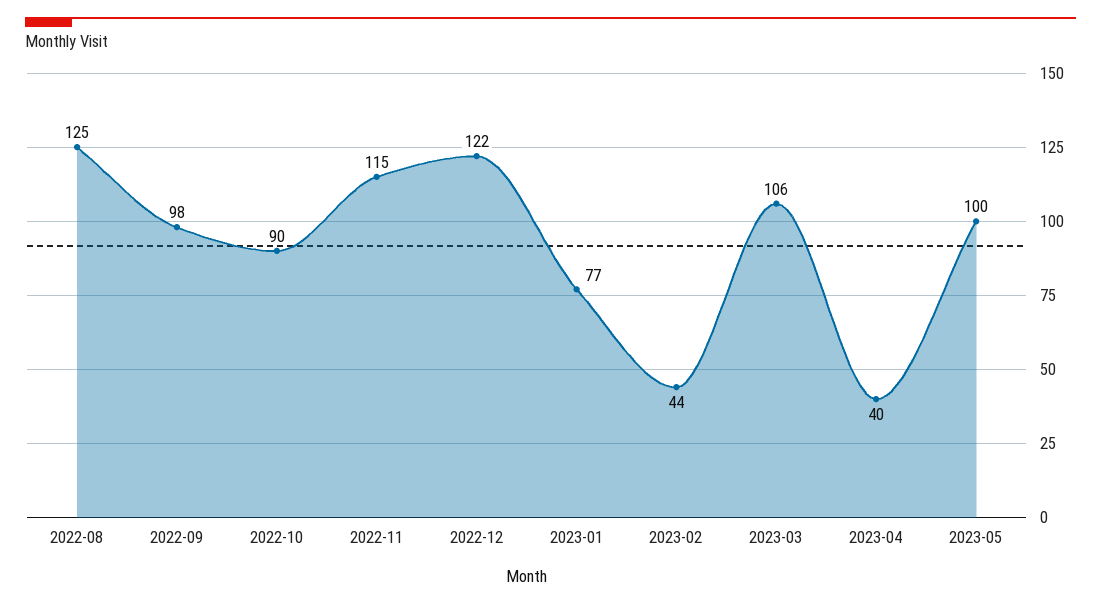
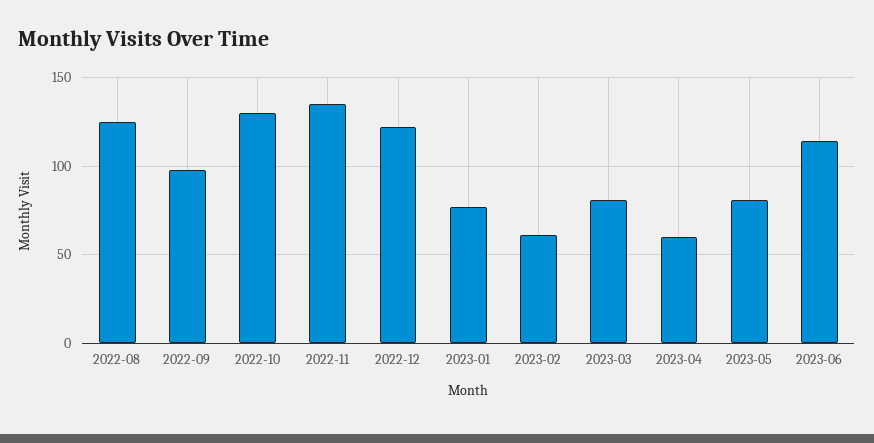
2022-10: 90 -> 130
2022-11: 115 -> 135
2023-02: 44 -> 60
2023-03: 106 -> 80
2023-04: 40 -> 60
2023-05: 100 -> 80
2023-06: none -> 115

